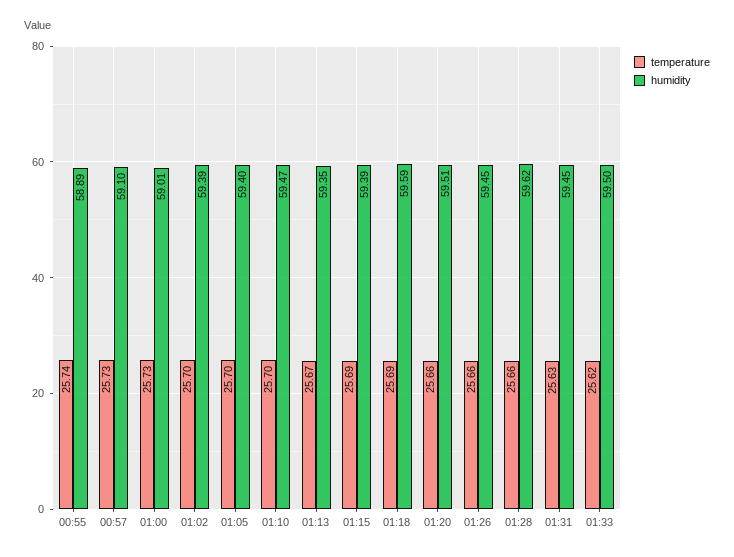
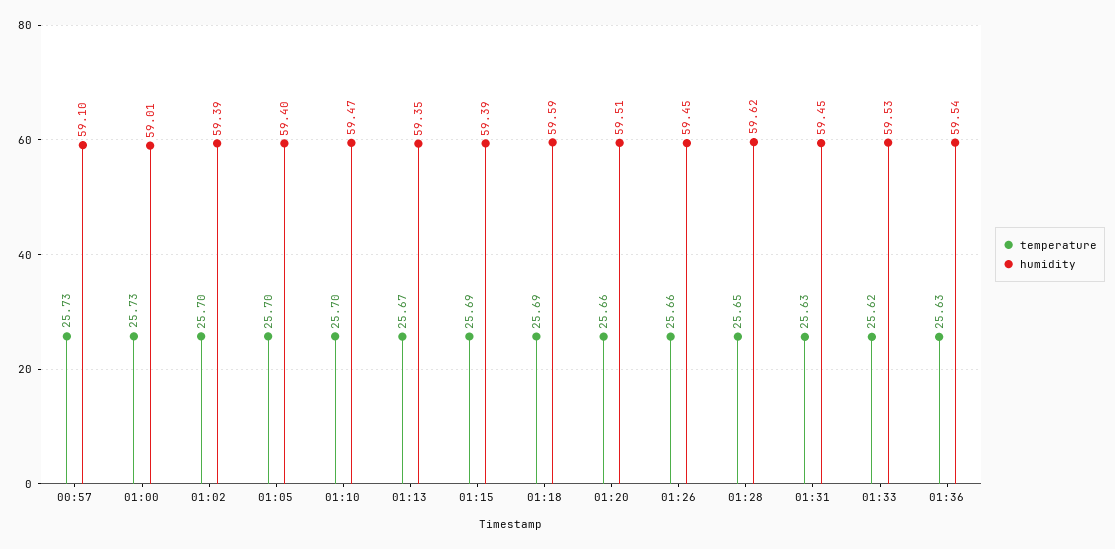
temperature, 00:55: 25.74 -> none
humidity, 00:55: 58.89 -> none
temperature, 01:28: 25.66 -> 25.65
humidity, 01:33: 59.5 -> 59.53
temperature, 01:36: none -> 25.63
humidity, 01:36: none -> 59.54

